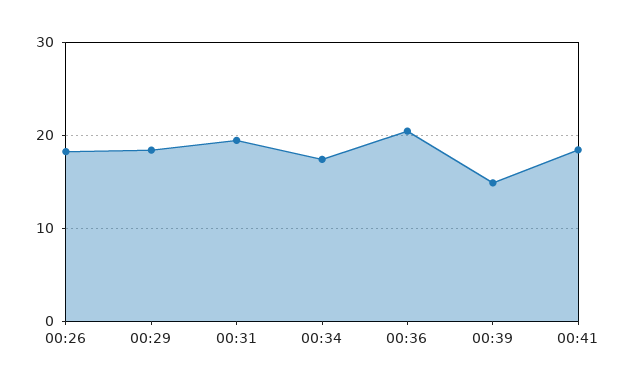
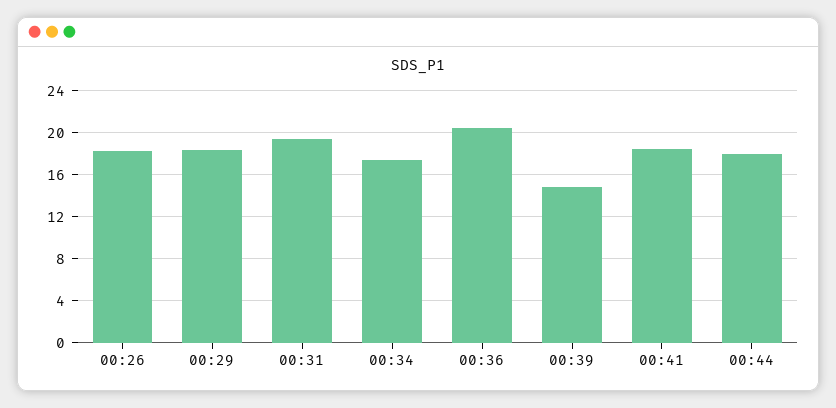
00:44: none -> 18

